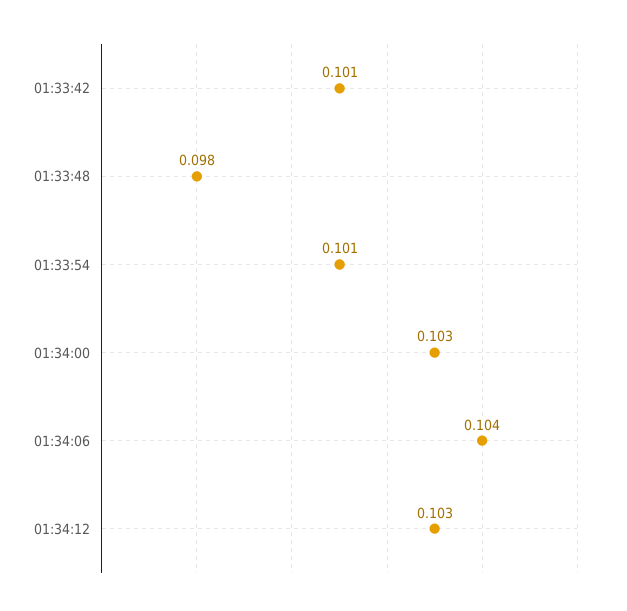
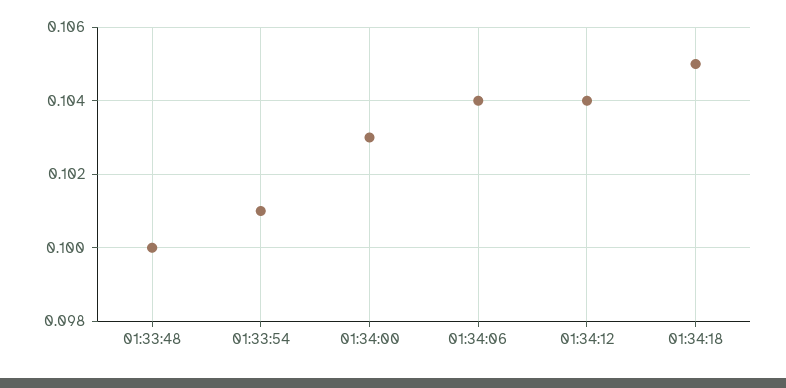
01:33:42: 0.101 -> none
01:33:48: 0.098 -> 0.1
01:34:12: 0.103 -> 0.104
01:34:18: none -> 0.105

